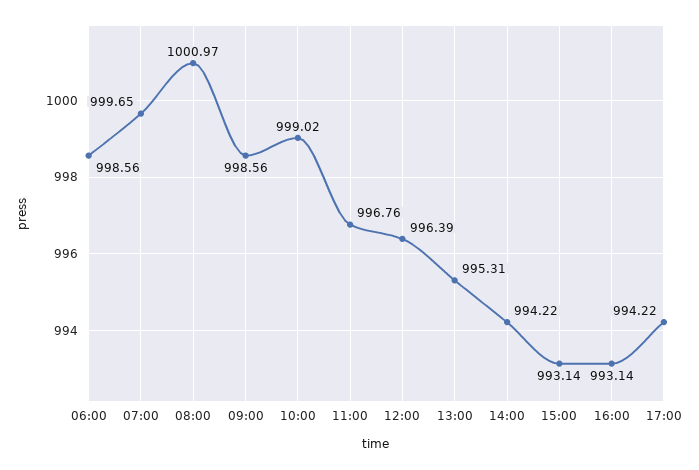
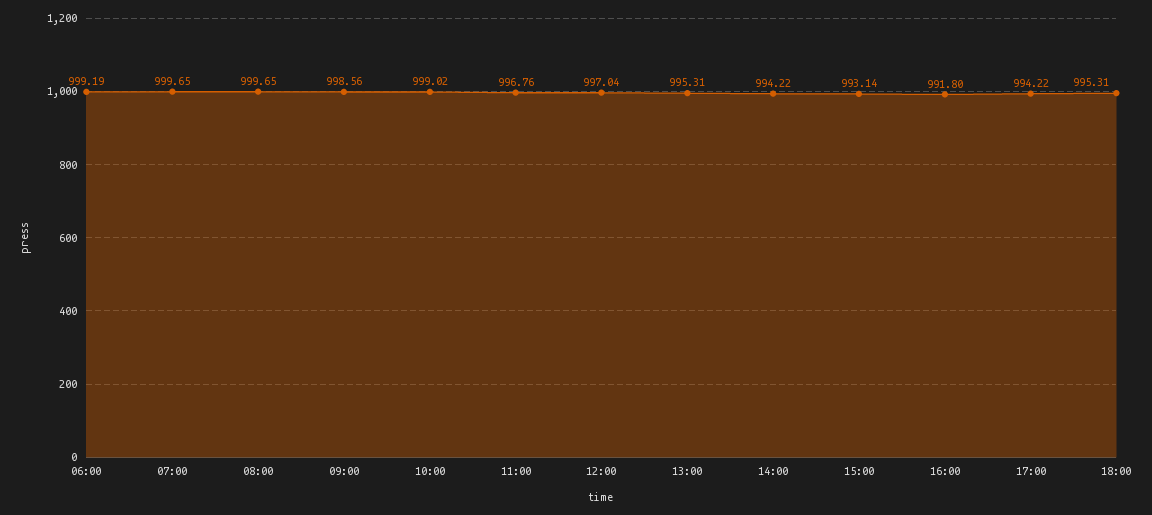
06:00: 998.56 -> 999.19
08:00: 1000.97 -> 999.65
12:00: 996.39 -> 997.04
16:00: 993.14 -> 991.8
18:00: none -> 995.31

